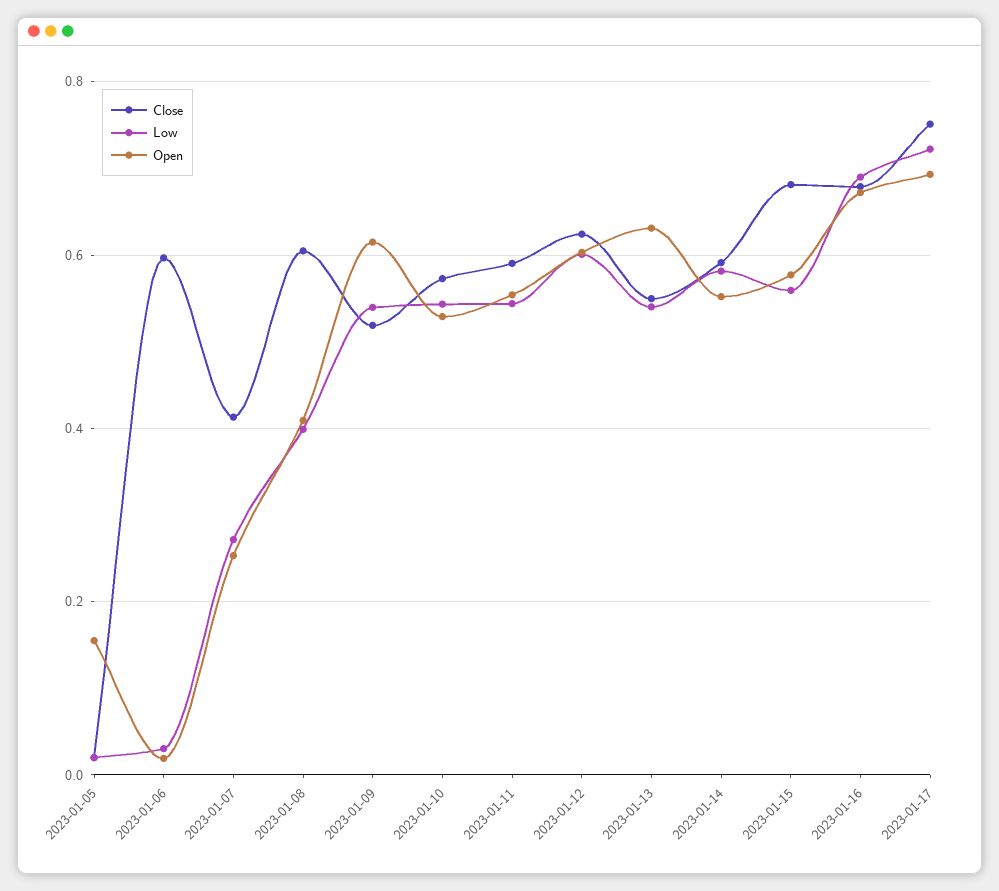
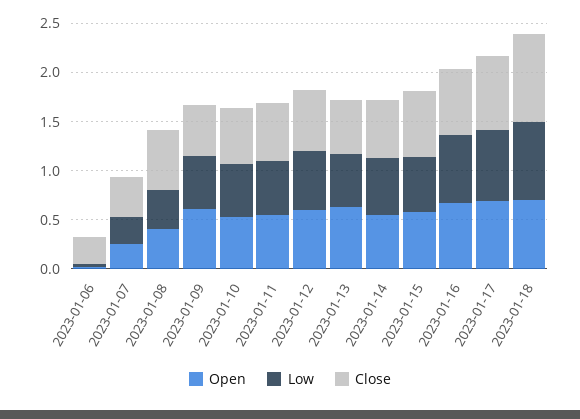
Close, 2023-01-05: 0.02 -> none
Low, 2023-01-05: 0.02 -> none
Open, 2023-01-05: 0.16 -> none
Close, 2023-01-06: 0.6 -> 0.3
Open, 2023-01-18: none -> 0.7
Low, 2023-01-18: none -> 0.8
Close, 2023-01-18: none -> 0.9

